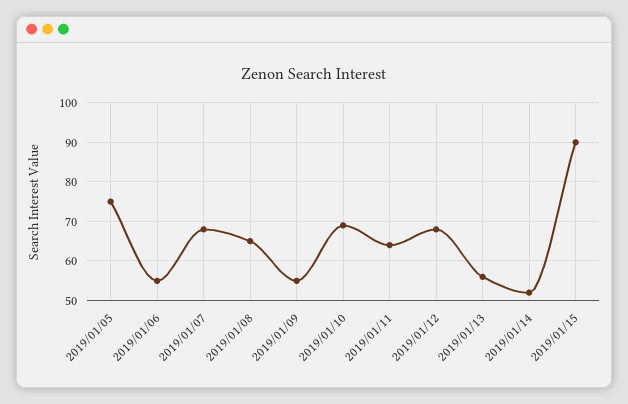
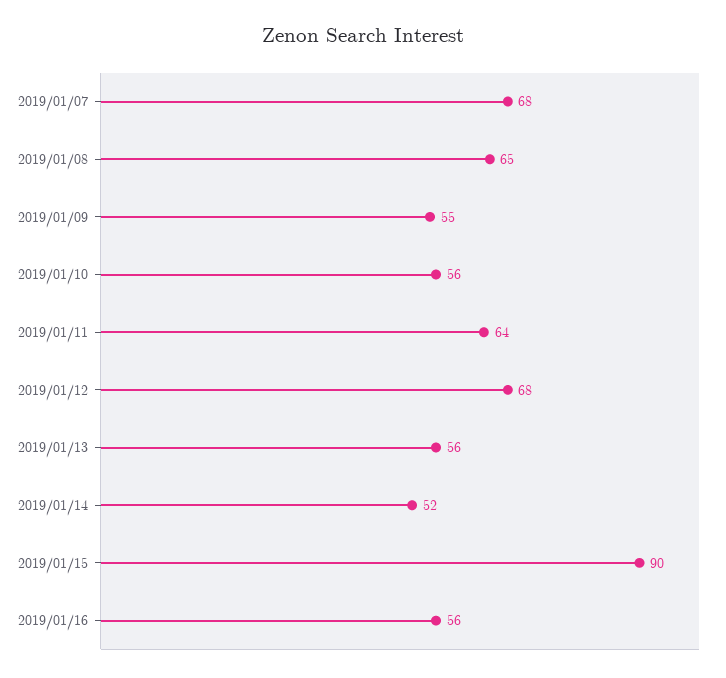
2019/01/05: 75 -> none
2019/01/06: 55 -> none
2019/01/10: 70 -> 56
2019/01/16: none -> 56

